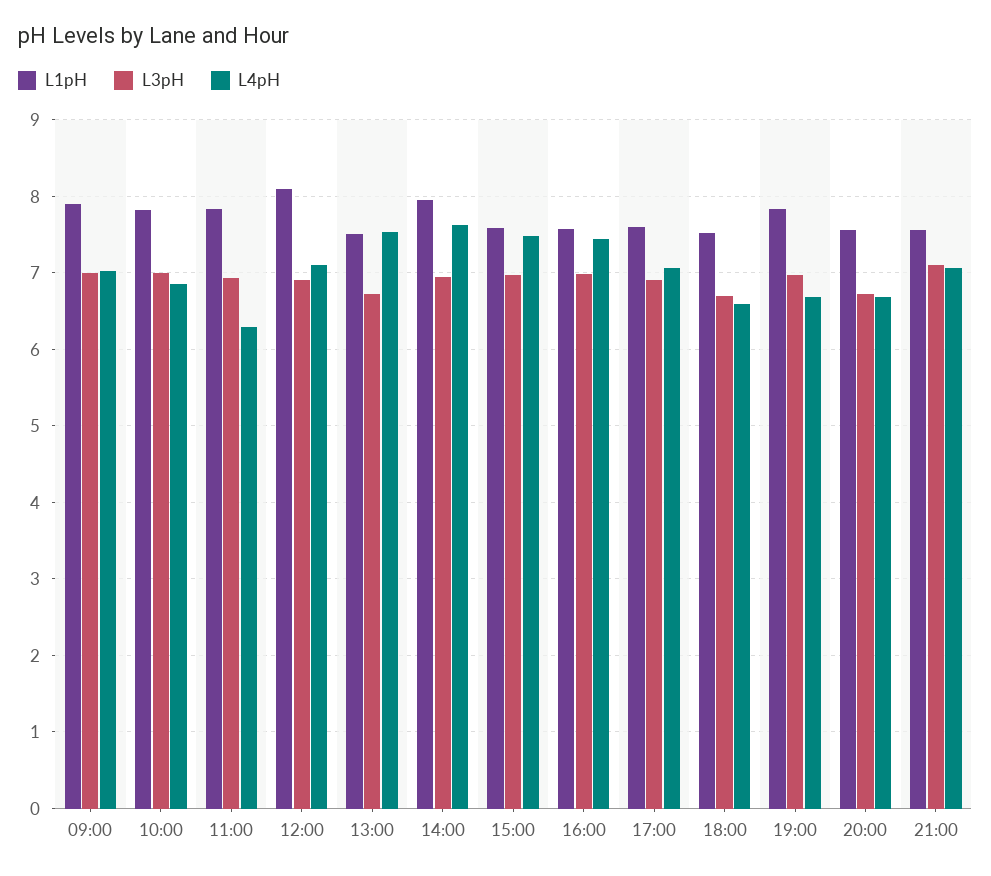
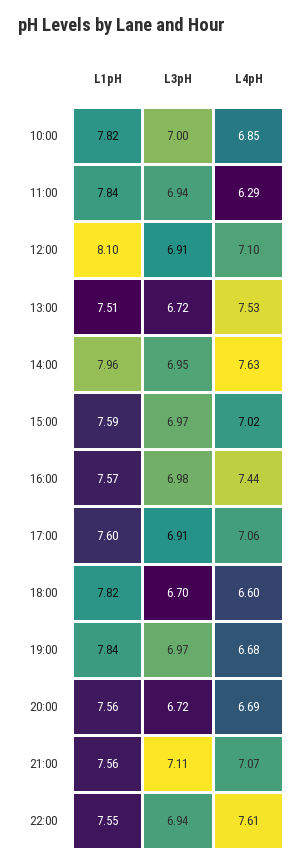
L1pH, 09:00: 7.9 -> none
L3pH, 09:00: 7 -> none
L4pH, 09:00: 7 -> none
L4pH, 15:00: 7.5 -> 7.02
L1pH, 18:00: 7.5 -> 7.82
L1pH, 22:00: none -> 7.55
L3pH, 22:00: none -> 6.94
L4pH, 22:00: none -> 7.61

